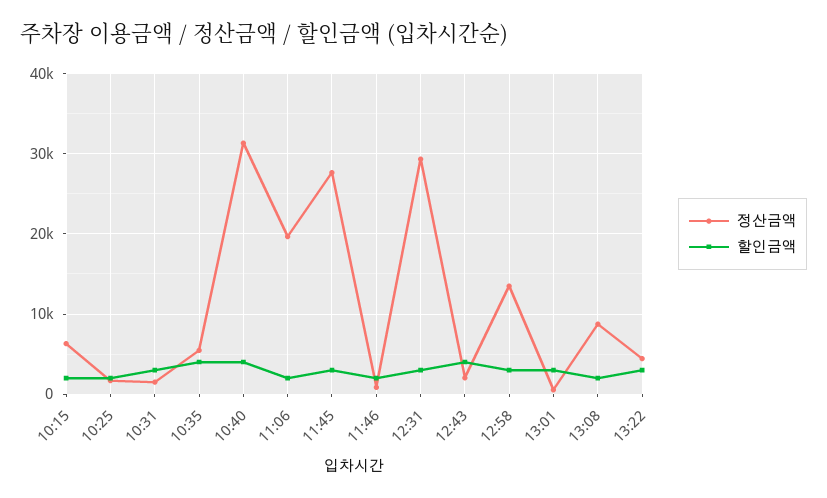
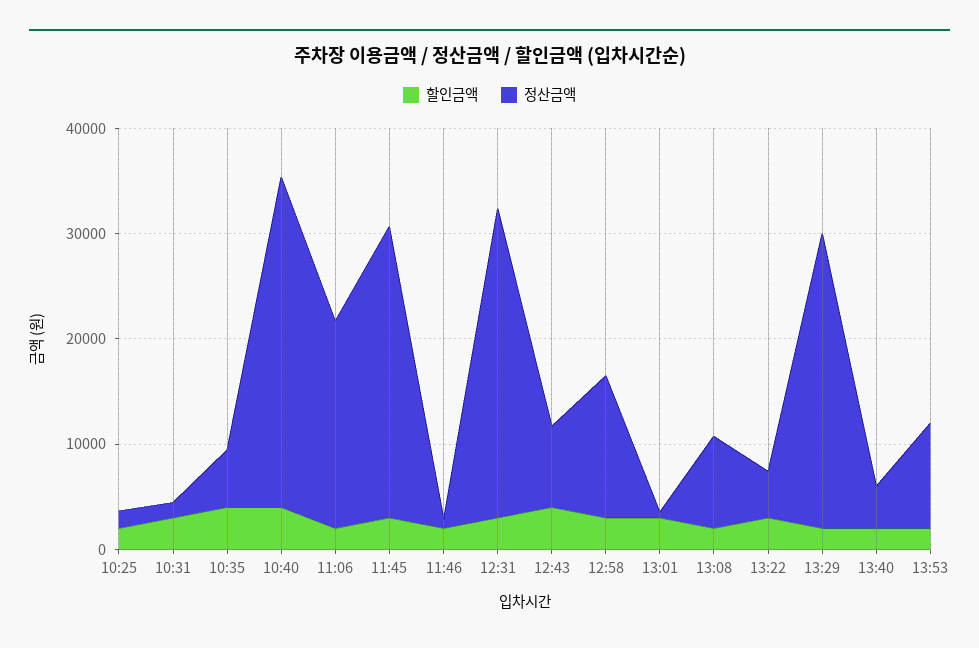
정산금액, 10:15: 6000 -> none
할인금액, 10:15: 2000 -> none
정산금액, 12:43: 2000 -> 8000
할인금액, 13:29: none -> 2000
정산금액, 13:29: none -> 28000
할인금액, 13:40: none -> 2000
정산금액, 13:40: none -> 4000
할인금액, 13:53: none -> 2000
정산금액, 13:53: none -> 10000

